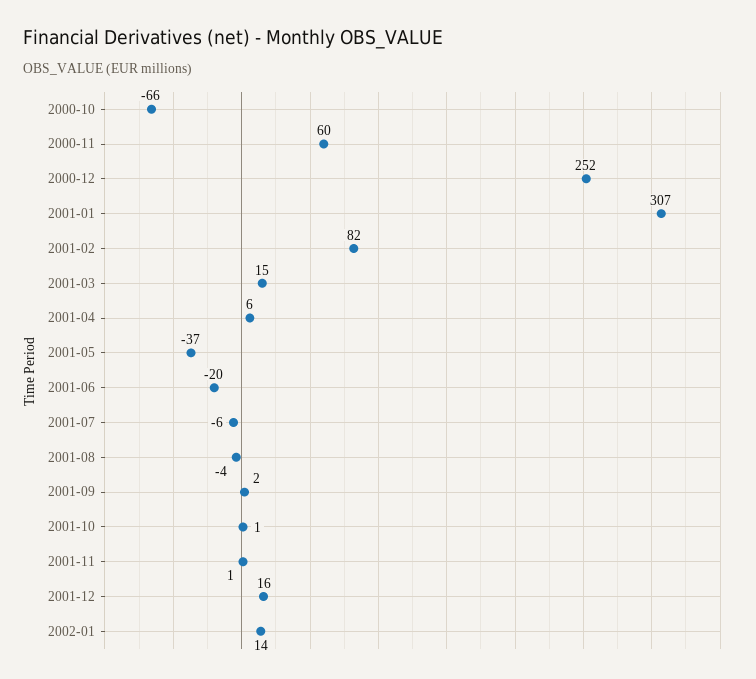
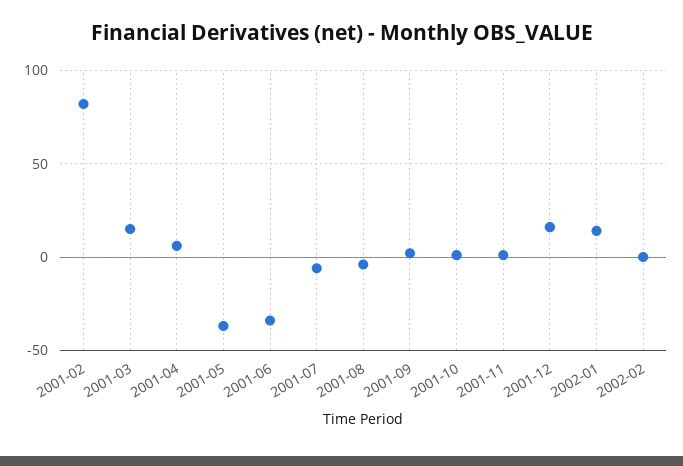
2000-10: -66 -> none
2000-11: 60 -> none
2000-12: 252 -> none
2001-01: 307 -> none
2001-06: -20 -> -35
2002-02: none -> 0

